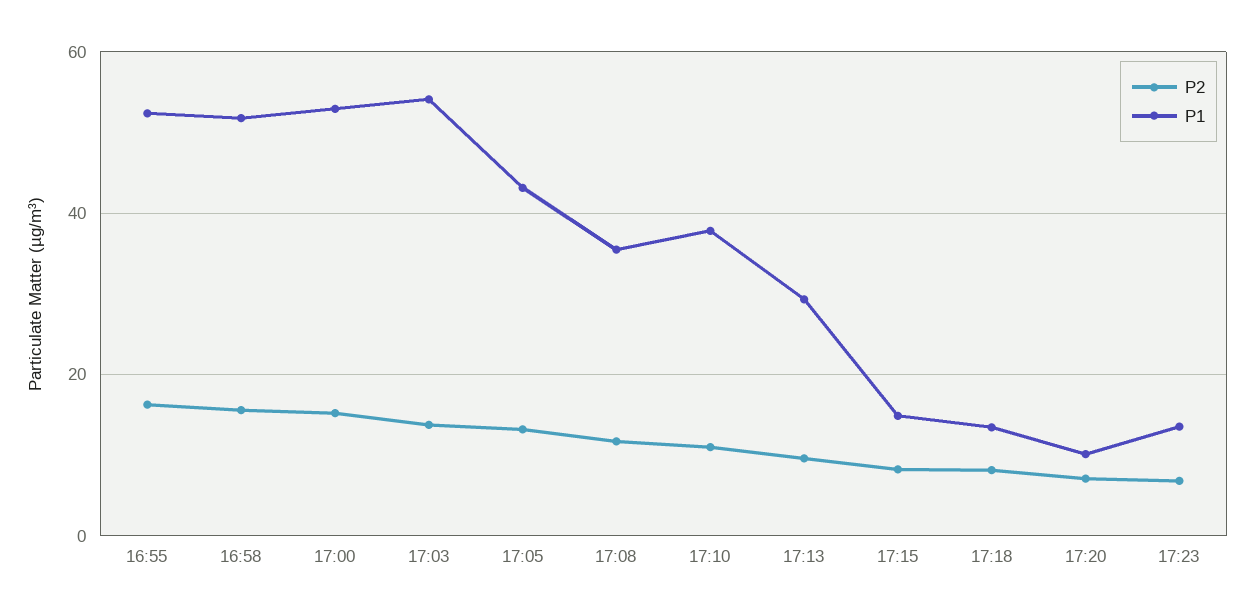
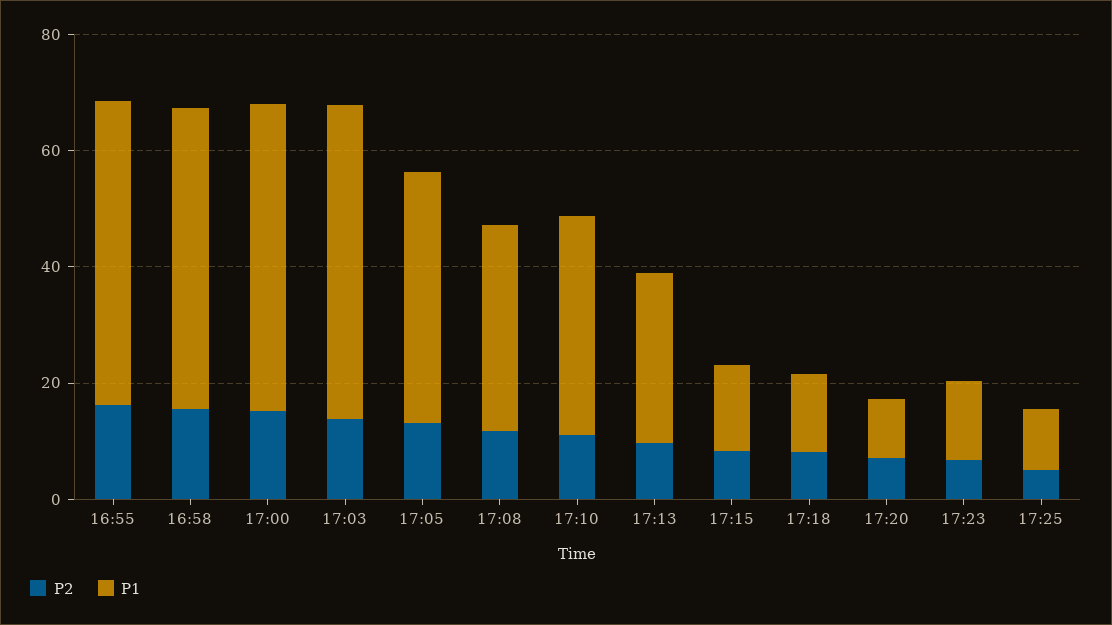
P2, 17:25: none -> 5
P1, 17:25: none -> 10

